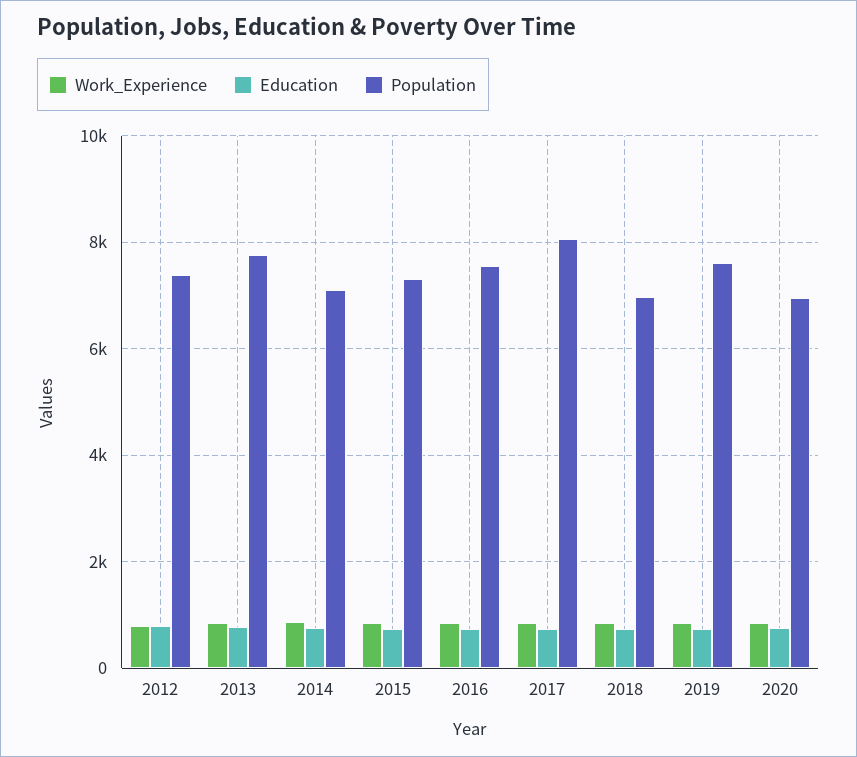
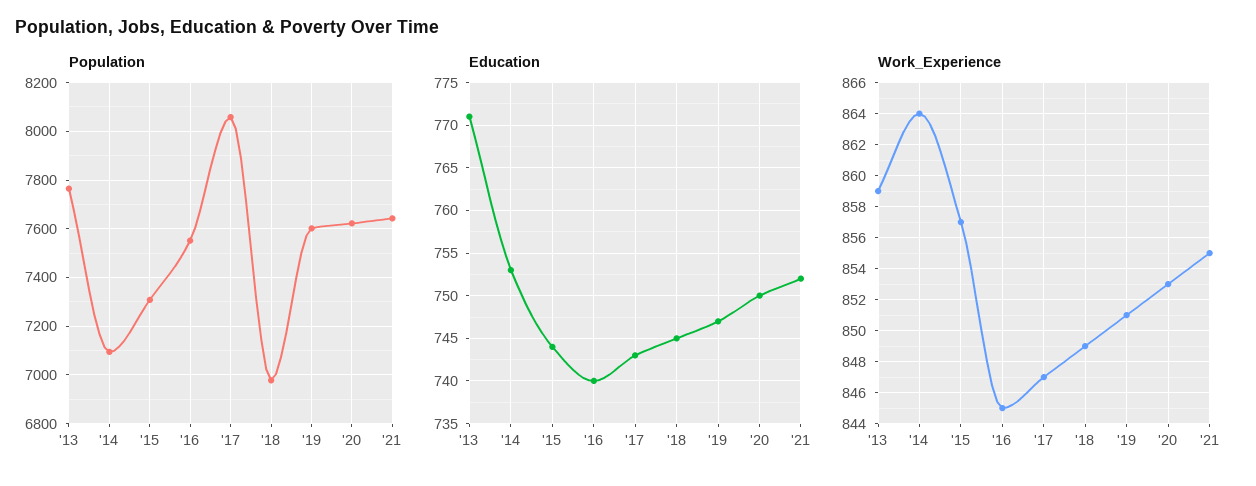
Work_Experience, 2012: 800 -> none
Education, 2012: 800 -> none
Population, 2012: 7400 -> none
Population, 2020: 7000 -> 7625
Population, '21: none -> 7650
Education, '21: none -> 752
Work_Experience, '21: none -> 855

